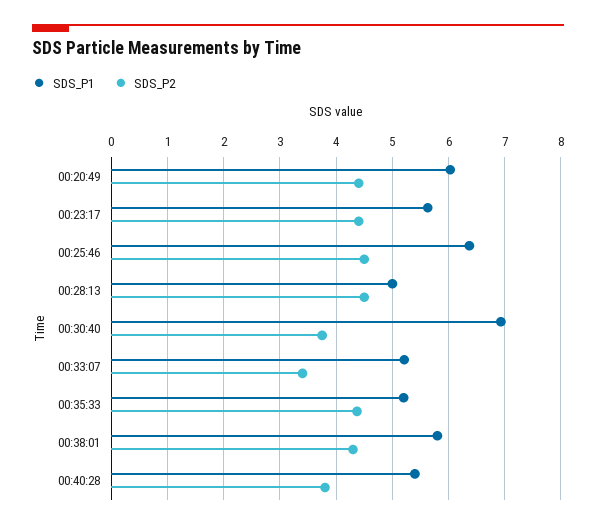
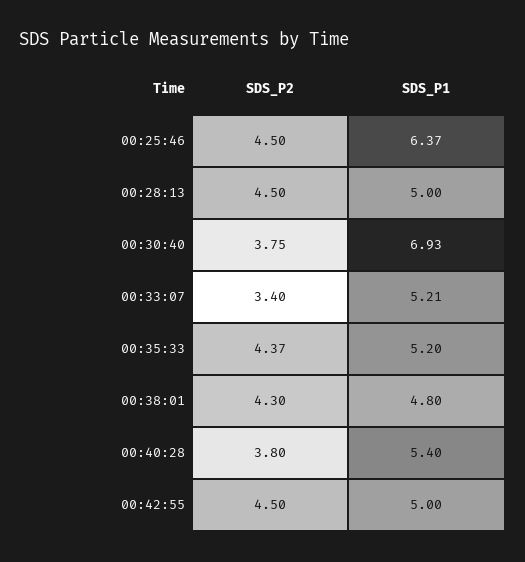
SDS_P1, 00:20:49: 6 -> none
SDS_P2, 00:20:49: 4.4 -> none
SDS_P1, 00:23:17: 5.6 -> none
SDS_P2, 00:23:17: 4.4 -> none
SDS_P1, 00:38:01: 5.8 -> 4.8
SDS_P2, 00:42:55: none -> 4.5
SDS_P1, 00:42:55: none -> 5

